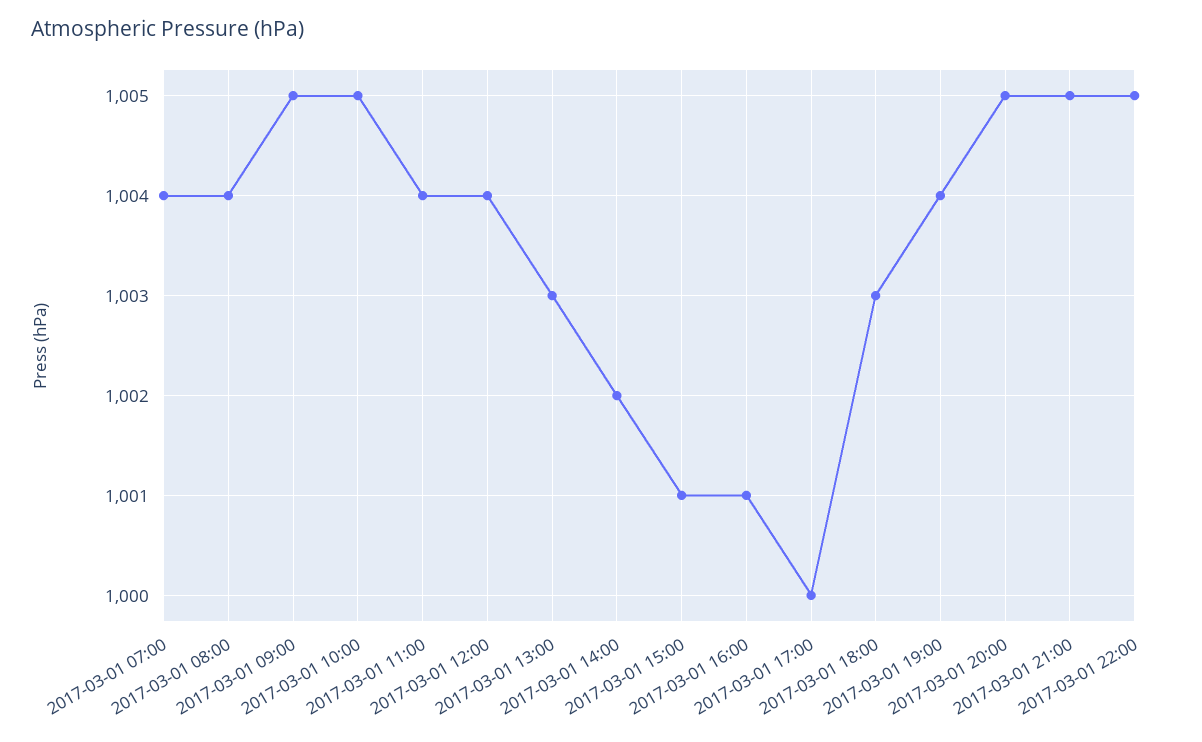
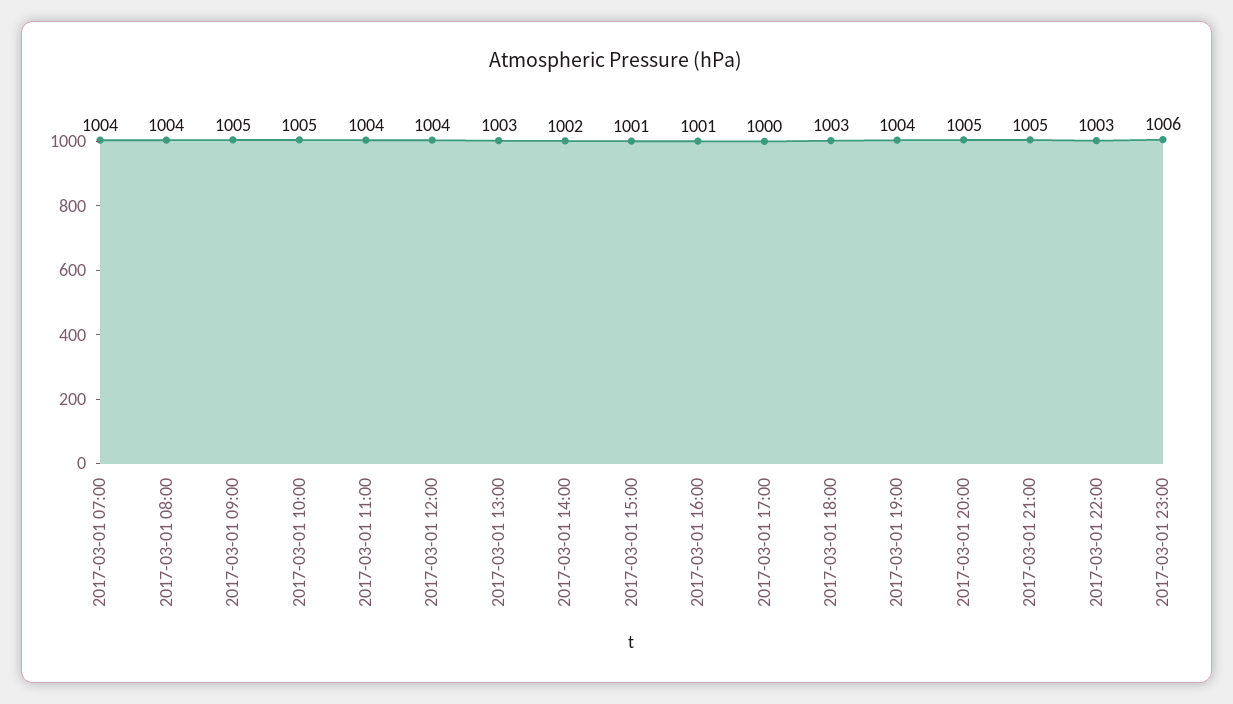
2017-03-01 22:00: 1005 -> 1003
2017-03-01 23:00: none -> 1006

